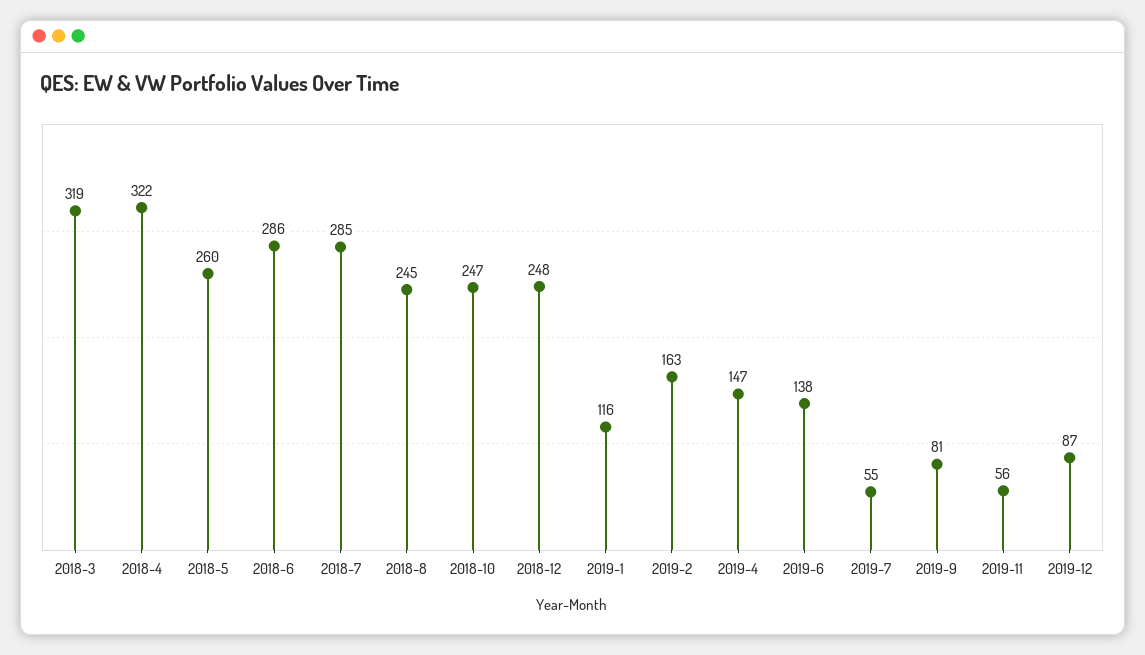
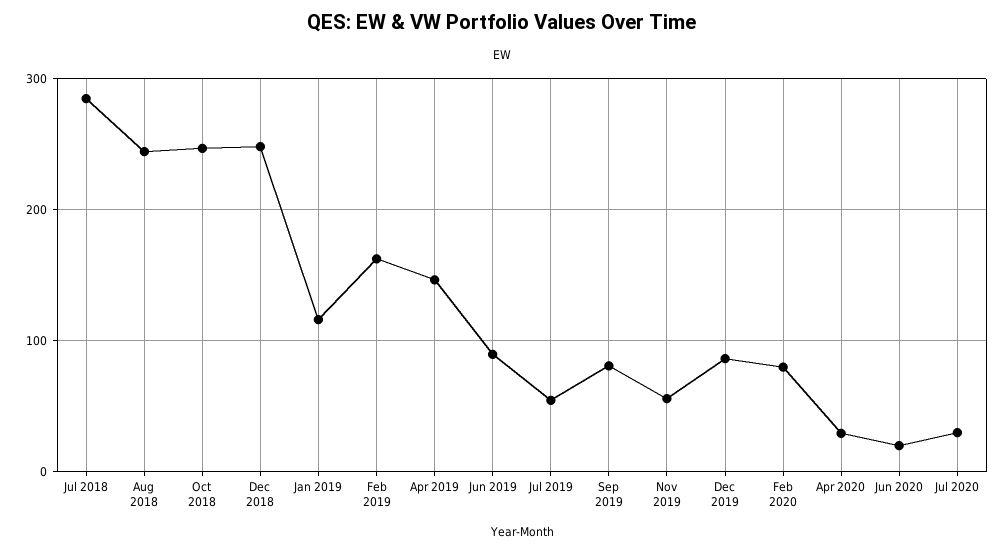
2018-3: 319 -> none
2018-4: 322 -> none
2018-5: 260 -> none
2018-6: 286 -> none
2019-6: 138 -> 90
Feb 2020: none -> 80
Apr 2020: none -> 30
Jun 2020: none -> 20
Jul 2020: none -> 30

